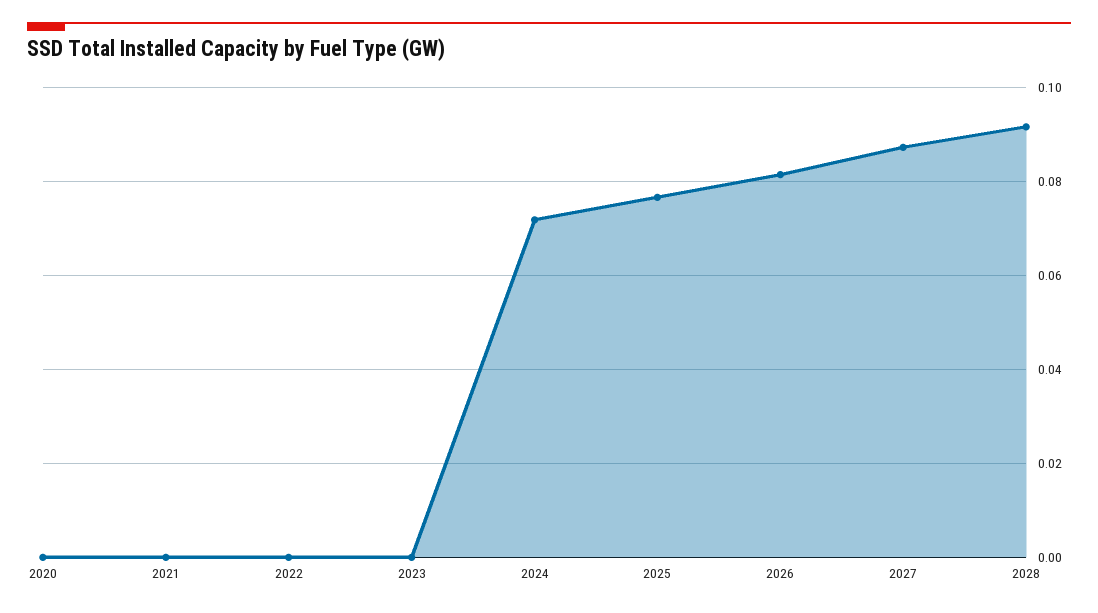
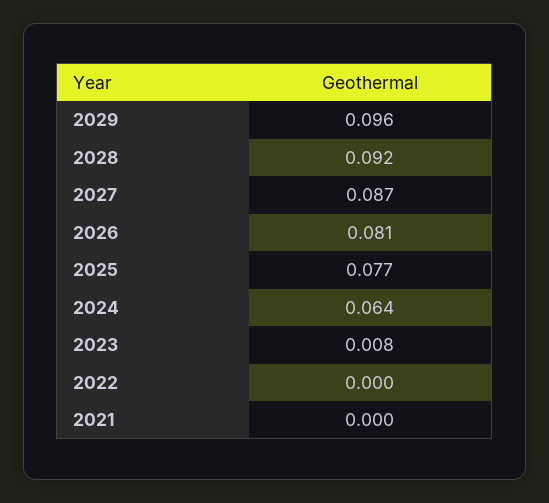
2020: 0 -> none
2023: 0 -> 0.008
2024: 0.072 -> 0.064
2029: none -> 0.096

